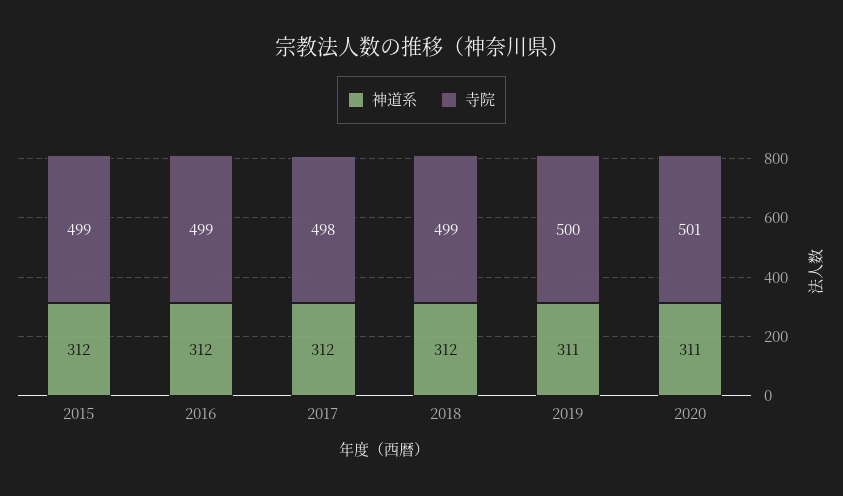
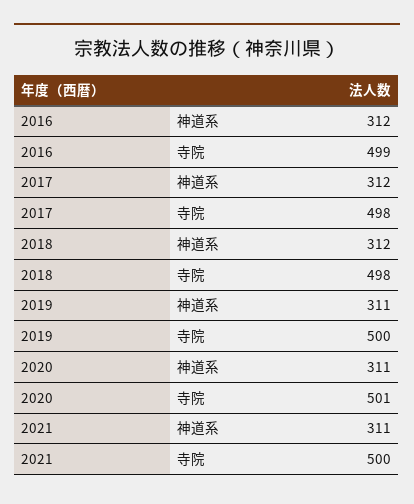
神道系, 2015: 312 -> none
寺院, 2015: 499 -> none
寺院, 2018: 499 -> 498
神道系, 2021: none -> 311
寺院, 2021: none -> 500

